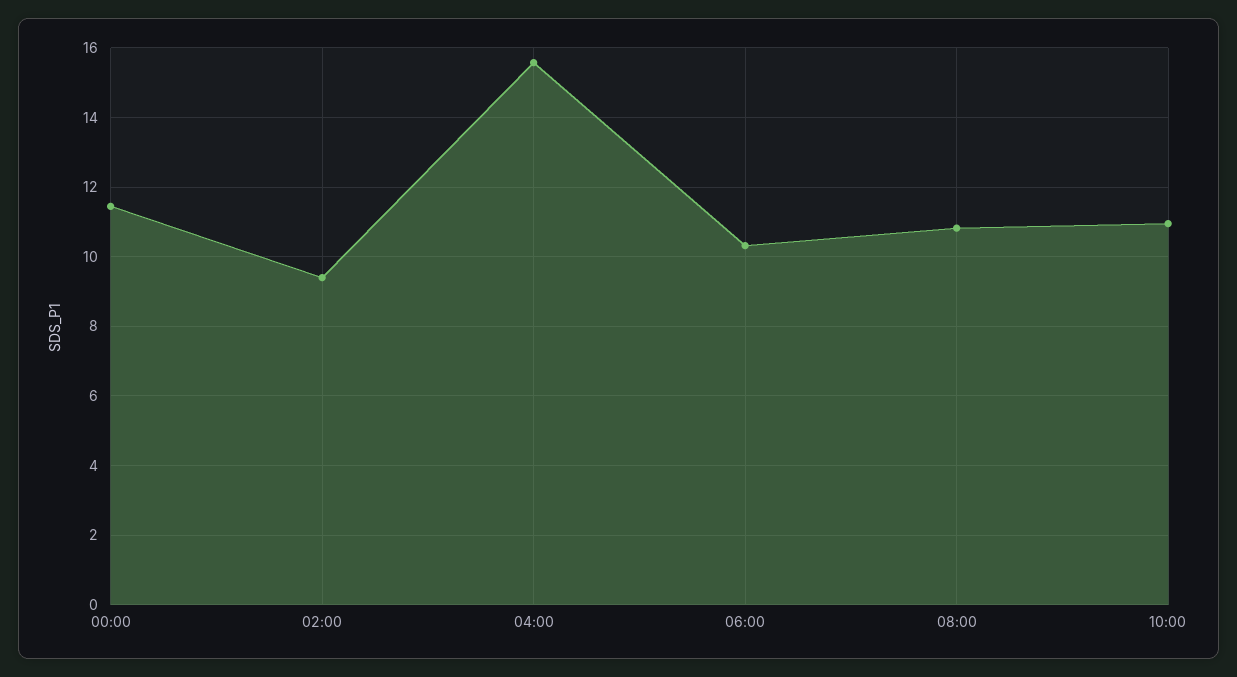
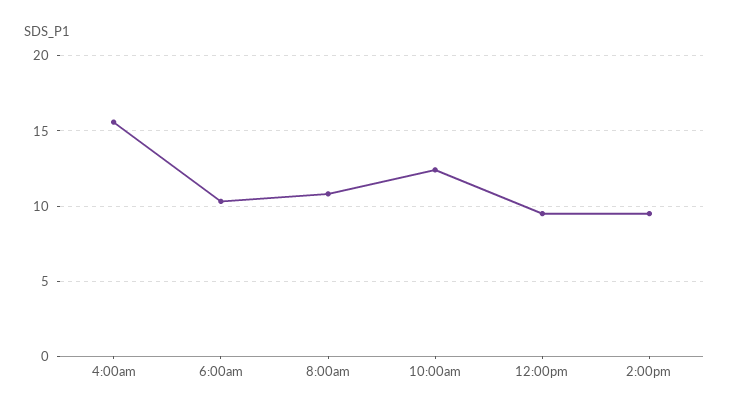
00:00: 11.4 -> none
02:00: 9.4 -> none
10:00: 11 -> 12.5
12:00pm: none -> 9.5
2:00pm: none -> 9.5

